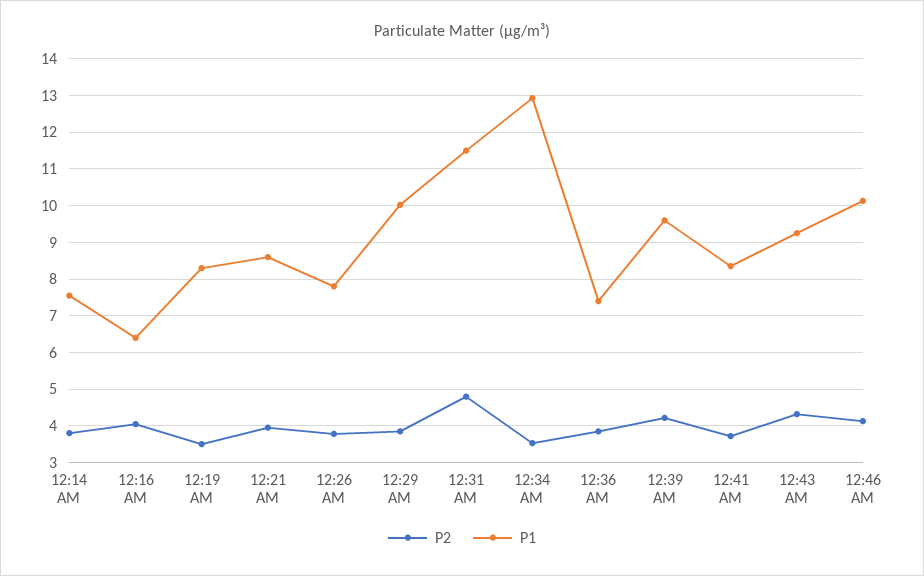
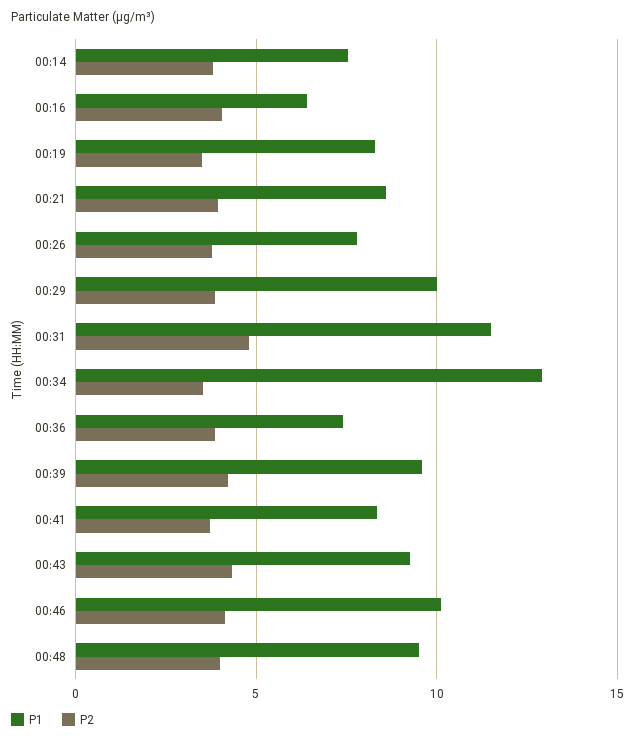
P1, 00:48: none -> 9.5
P2, 00:48: none -> 4

